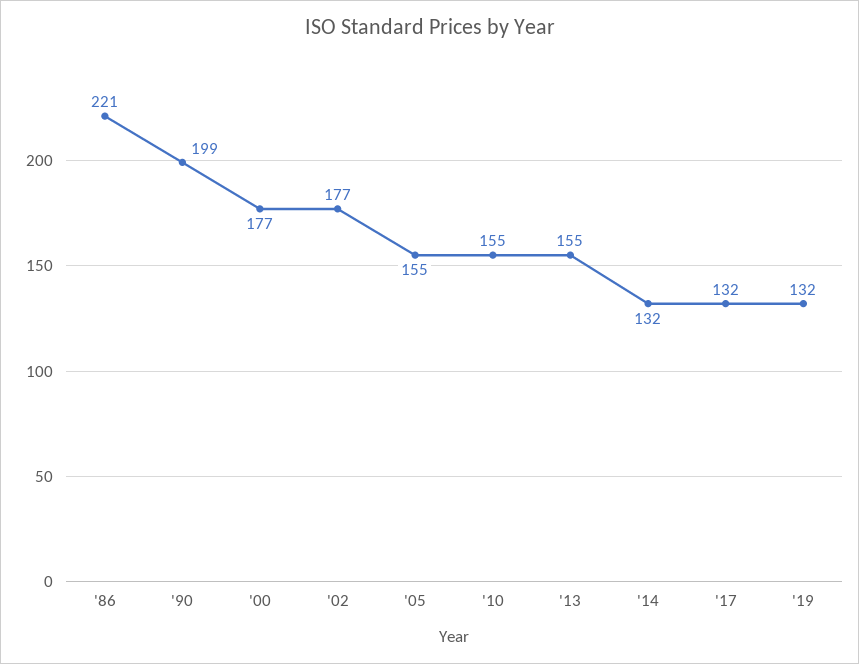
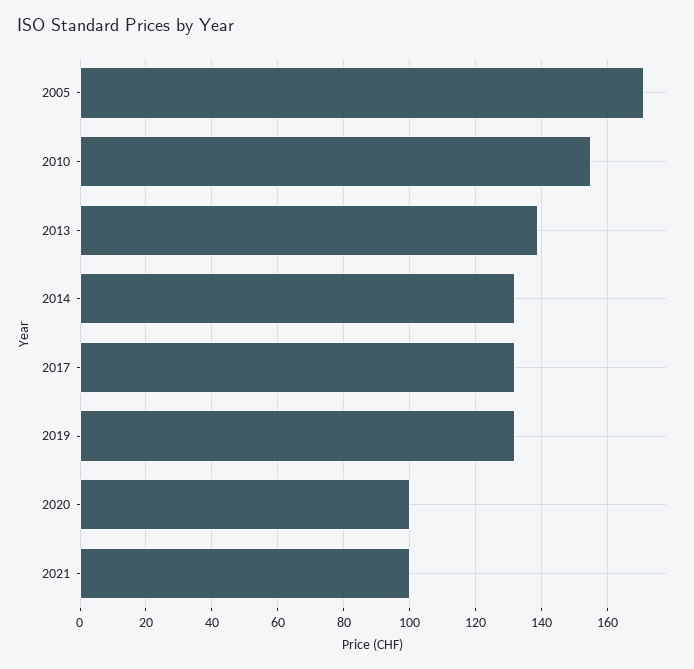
'86: 221 -> none
'90: 199 -> none
'00: 177 -> none
'02: 177 -> none
'05: 155 -> 170
'13: 155 -> 140
2020: none -> 100
2021: none -> 100

